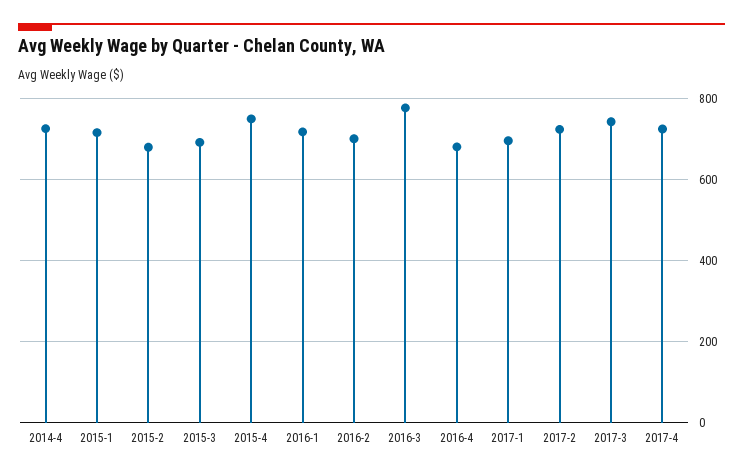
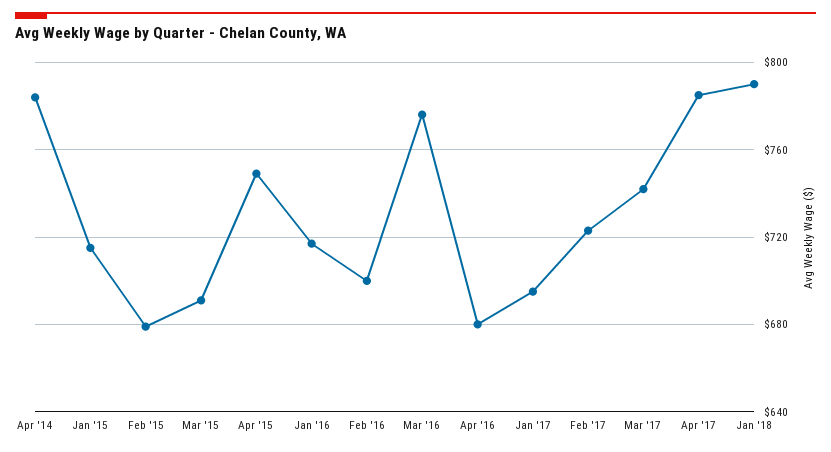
2014-4: 720 -> 785
2017-4: 720 -> 785
Jan '18: none -> 790

